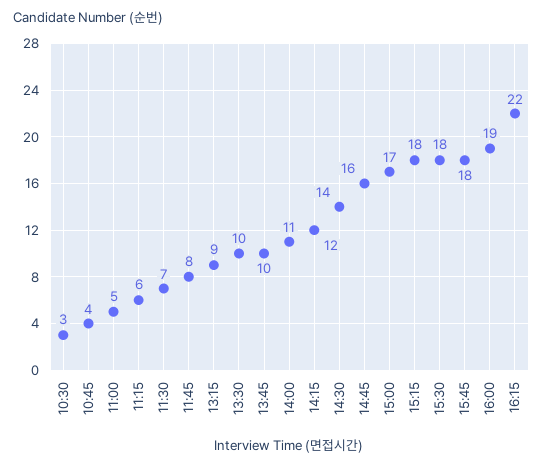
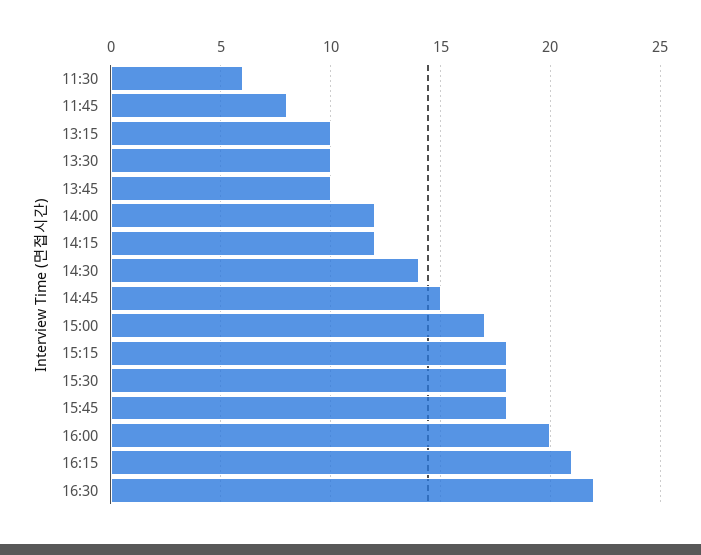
10:30: 3 -> none
10:45: 4 -> none
11:00: 5 -> none
11:15: 6 -> none
11:30: 7 -> 6
13:15: 9 -> 10
14:00: 11 -> 12
14:45: 16 -> 15
16:00: 19 -> 20
16:15: 22 -> 21
16:30: none -> 22

